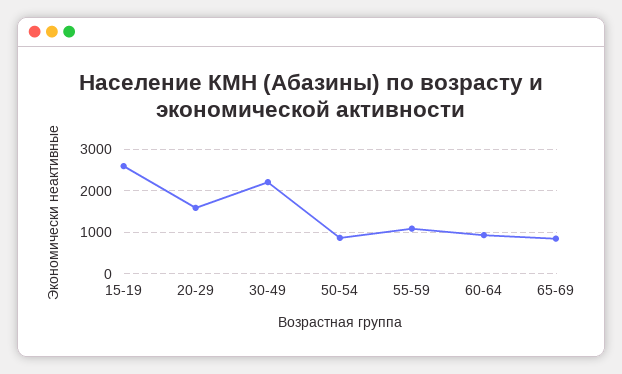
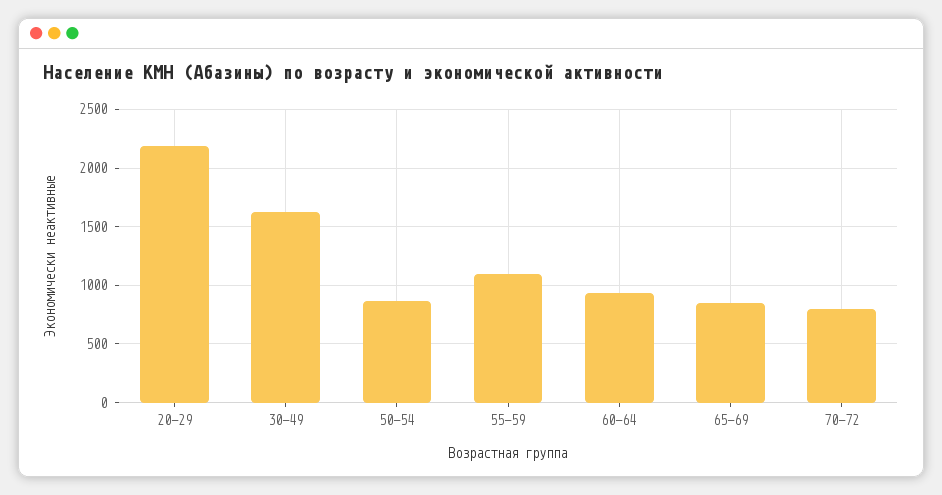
15-19: 2600 -> none
20-29: 1600 -> 2200
30-49: 2200 -> 1600
70-72: none -> 800

